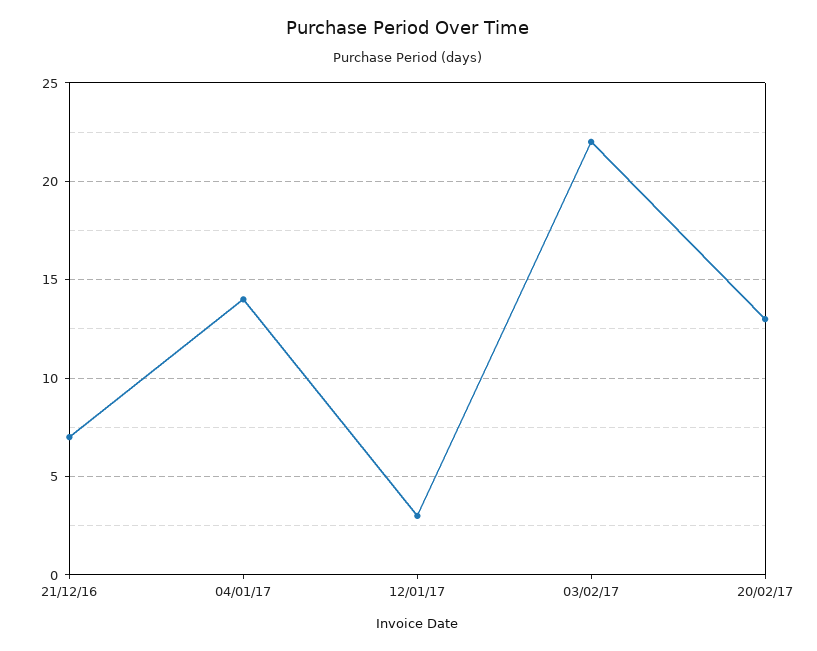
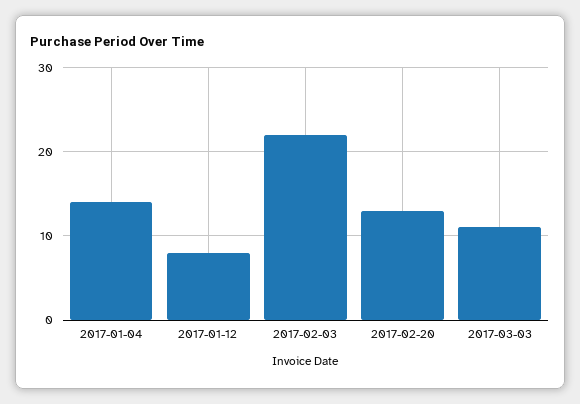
21/12/16: 7 -> none
12/01/17: 3 -> 8
2017-03-03: none -> 11

